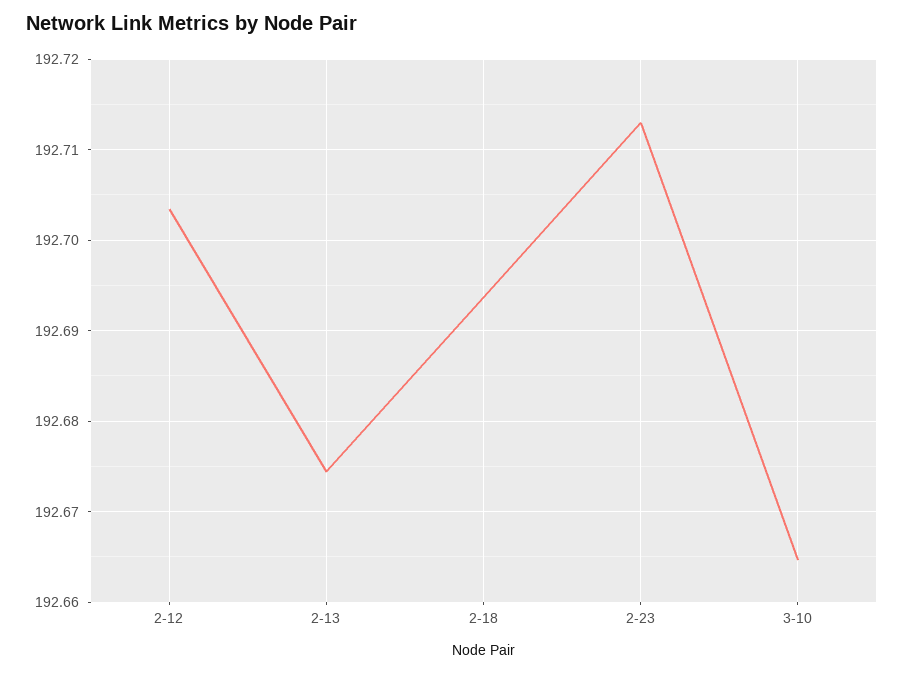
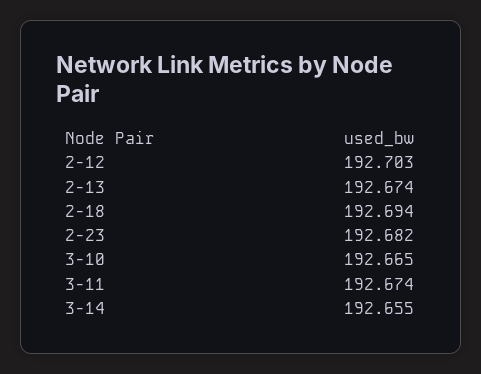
2-23: 192.713 -> 192.682
3-11: none -> 192.674
3-14: none -> 192.655

